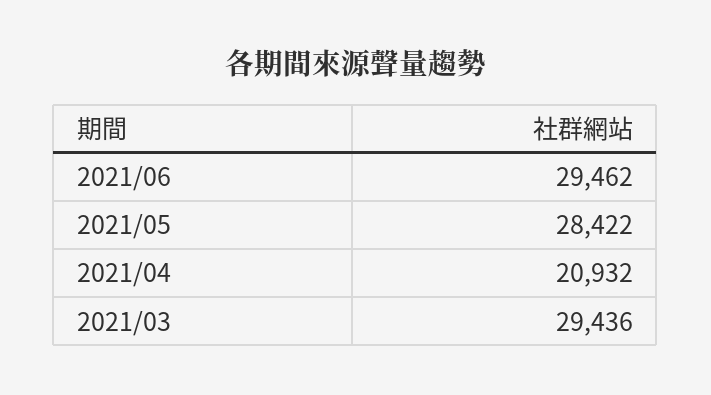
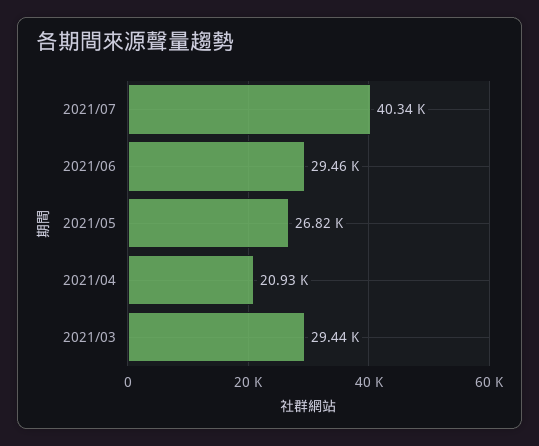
2021/05: 28422 -> 26820
2021/07: none -> 40340

